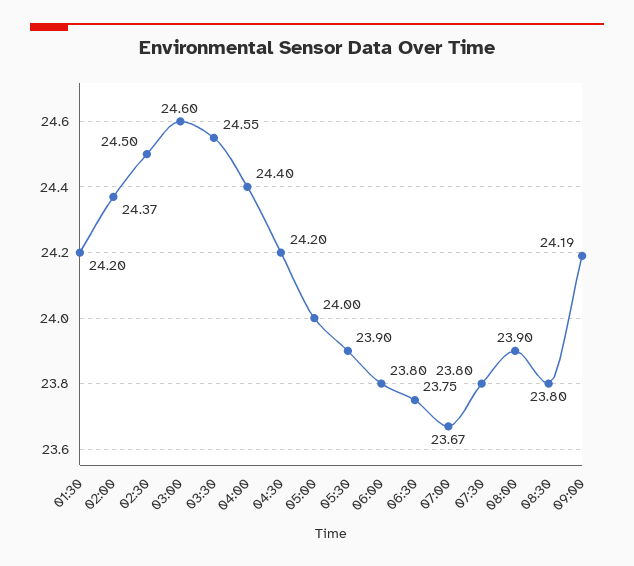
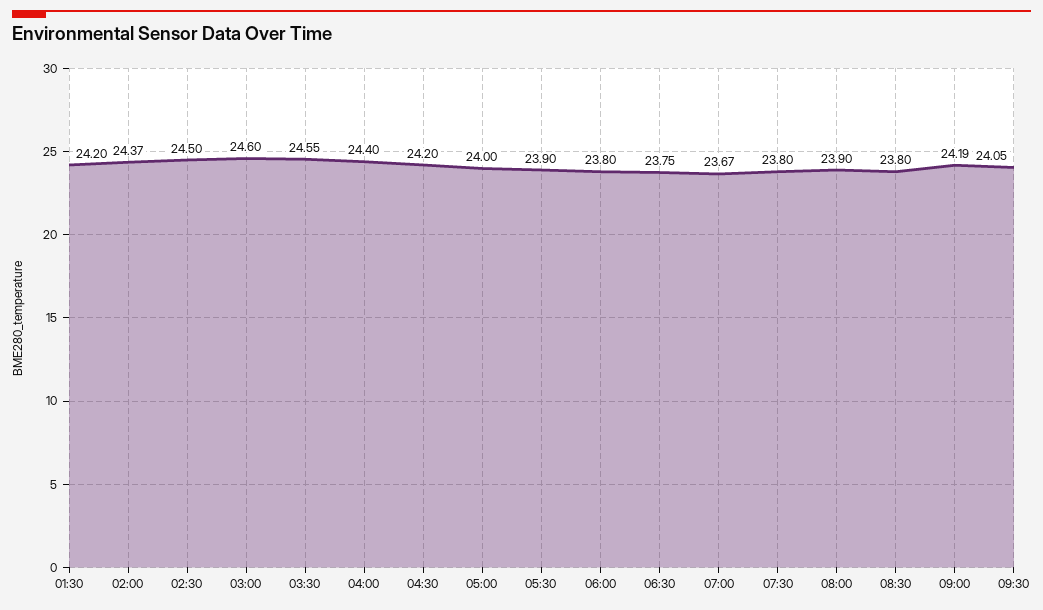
09:30: none -> 24.05

